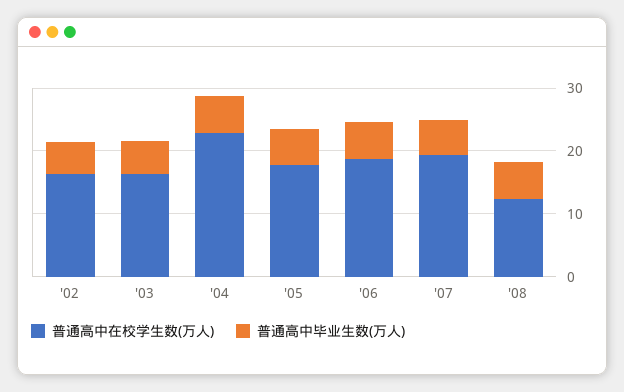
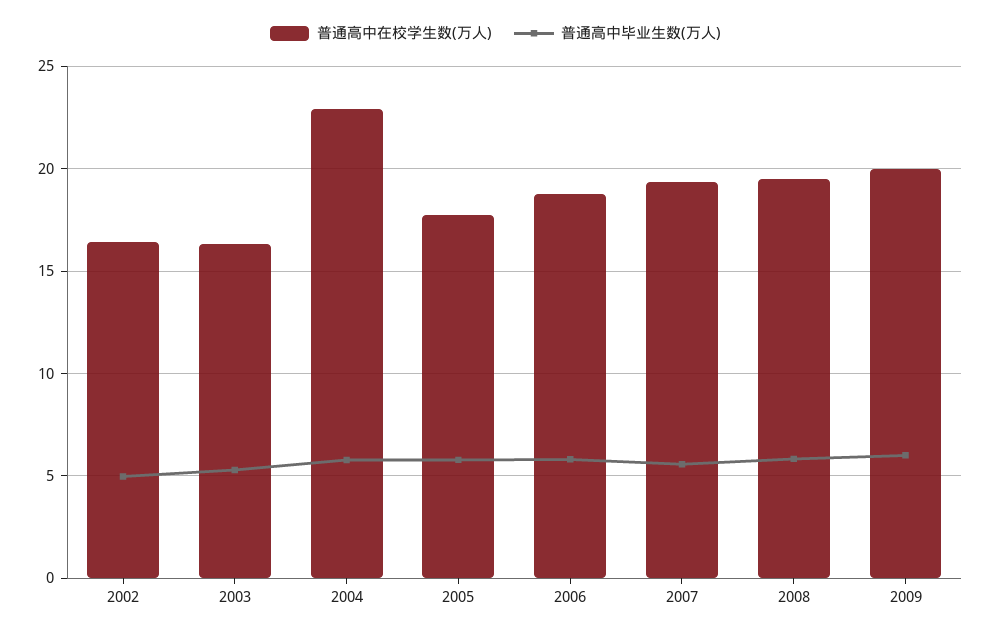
普通高中在校学生数(万人), '08: 12 -> 19.5
普通高中在校学生数(万人), 2009: none -> 20
普通高中毕业生数(万人), 2009: none -> 6

